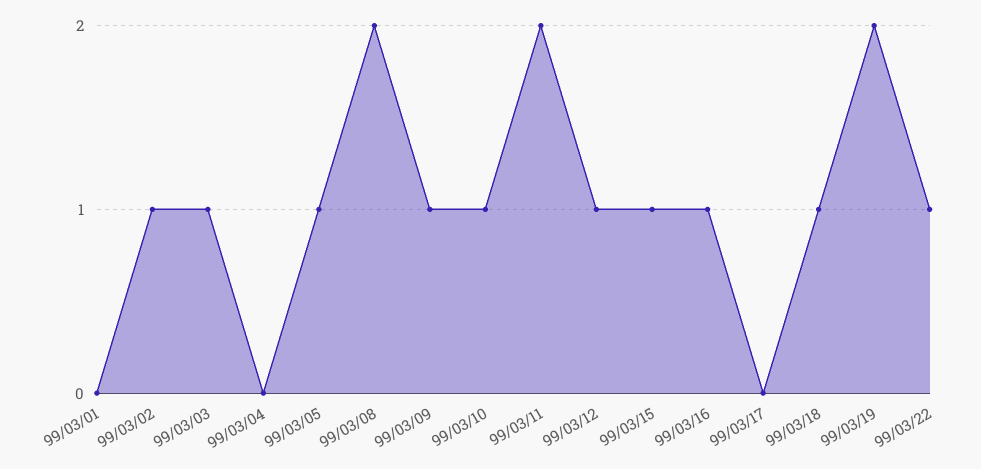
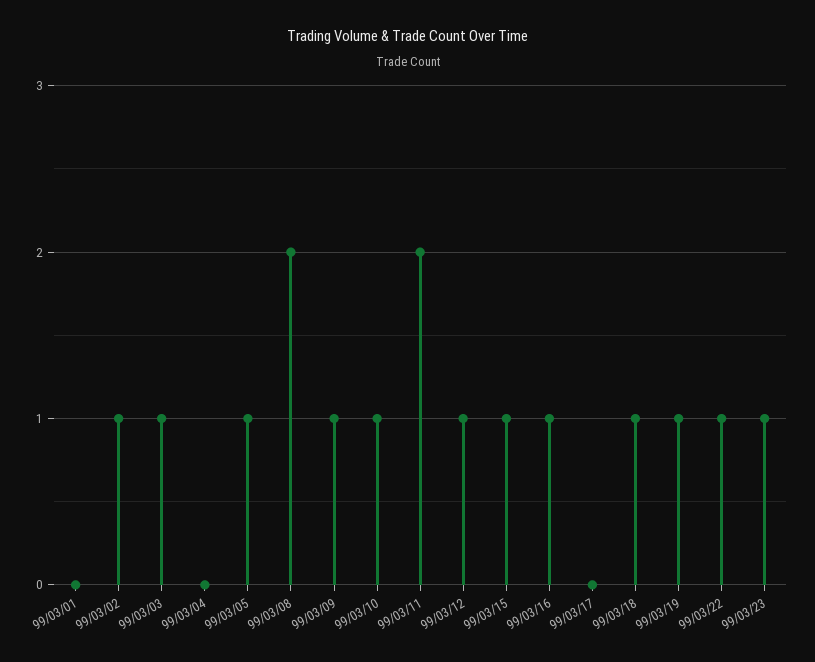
99/03/19: 2 -> 1
99/03/23: none -> 1

